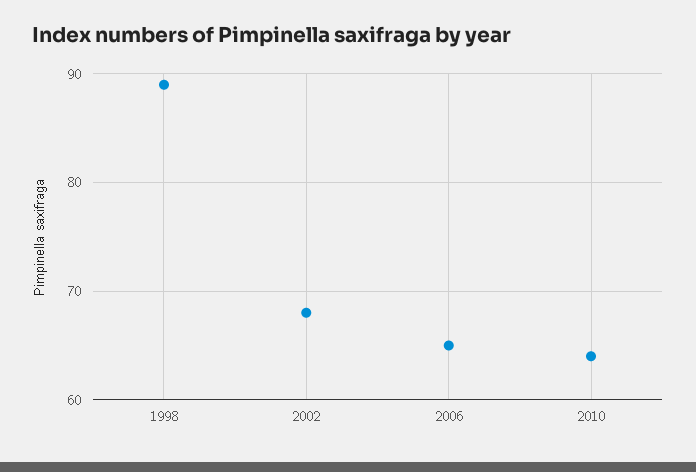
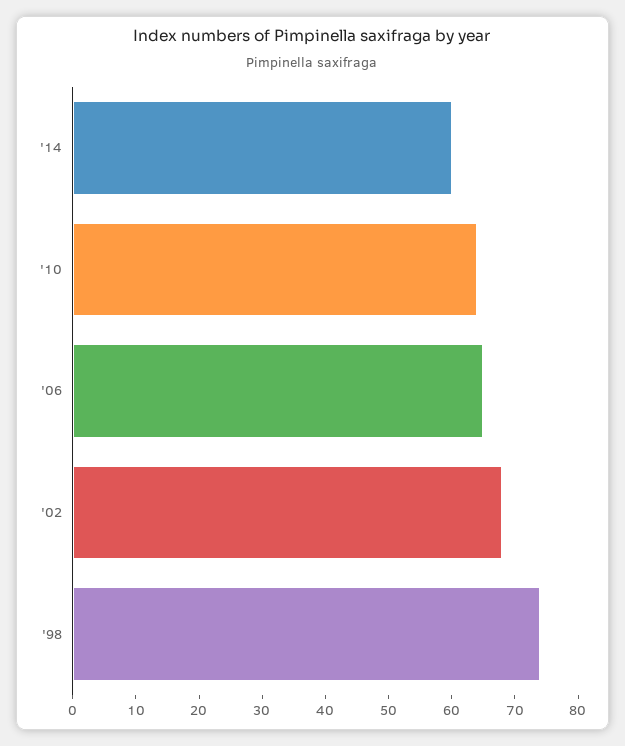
1998: 89 -> 75
'14: none -> 60

